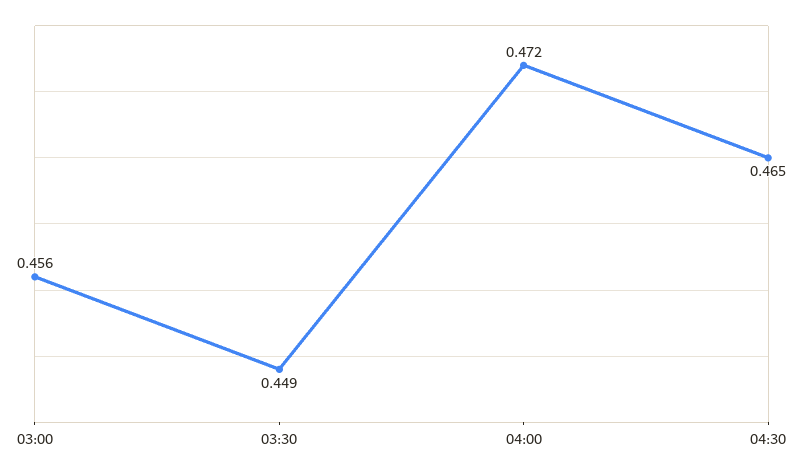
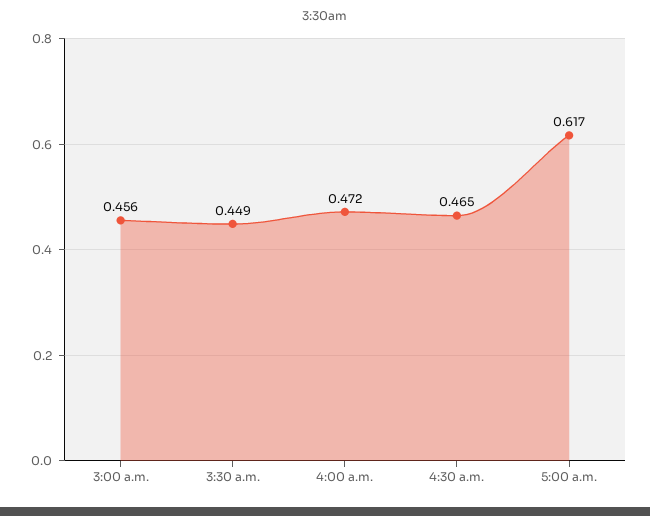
5:00 a.m.: none -> 0.617

